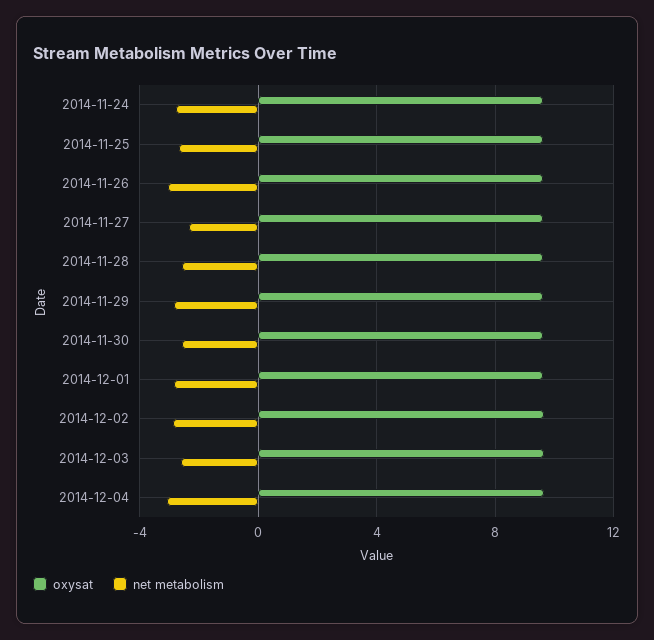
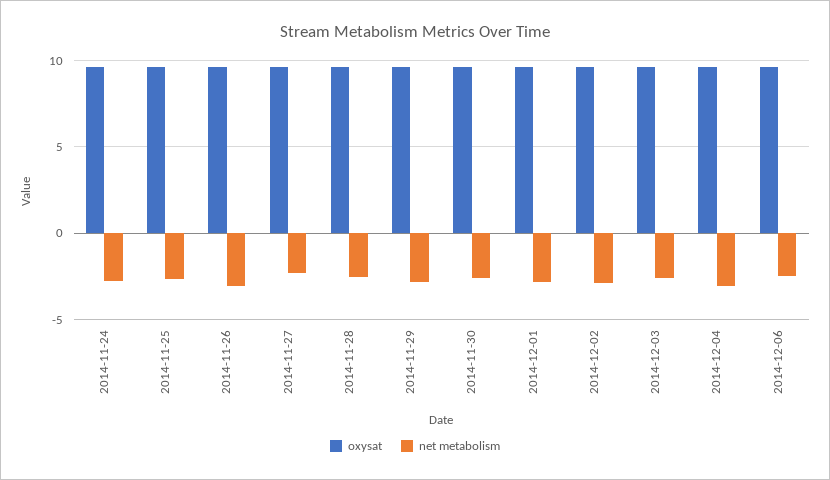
oxysat, 2014-12-06: none -> 9.5
net metabolism, 2014-12-06: none -> -2.5

